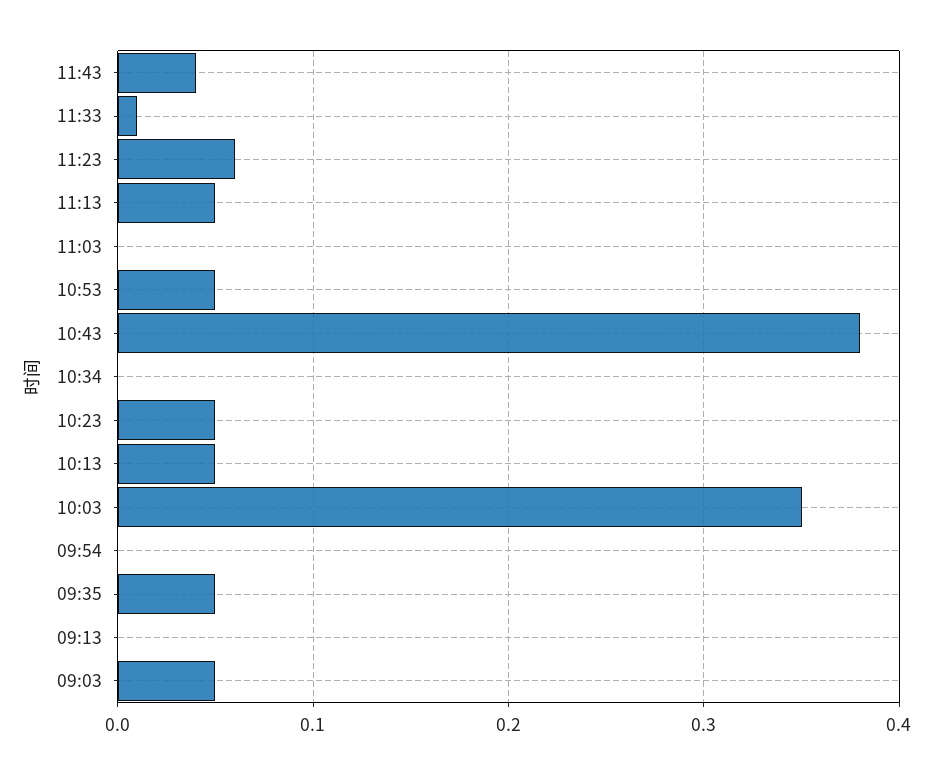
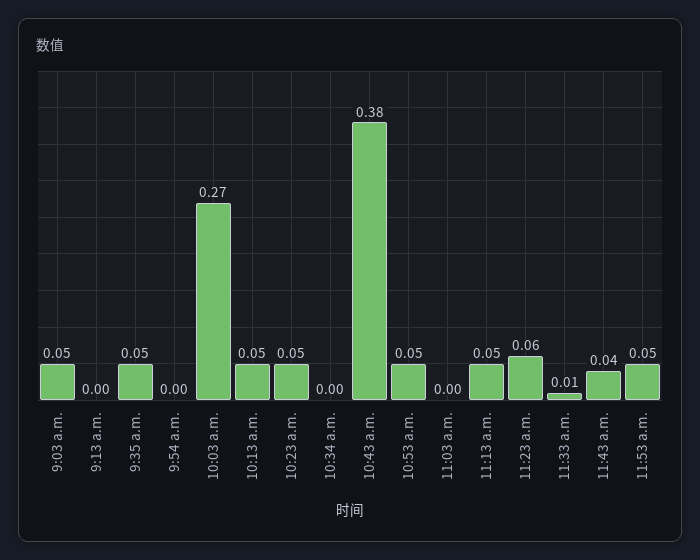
10:03: 0.35 -> 0.27
11:53 a.m.: none -> 0.05

